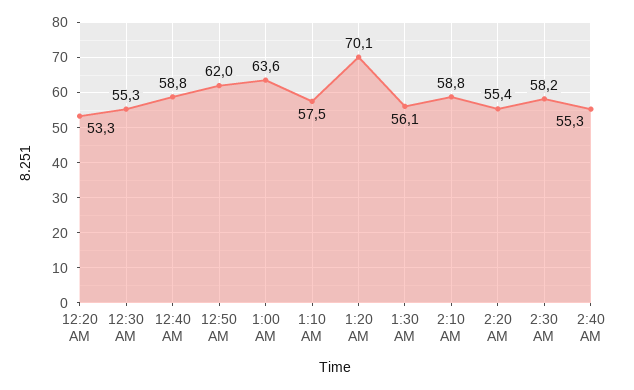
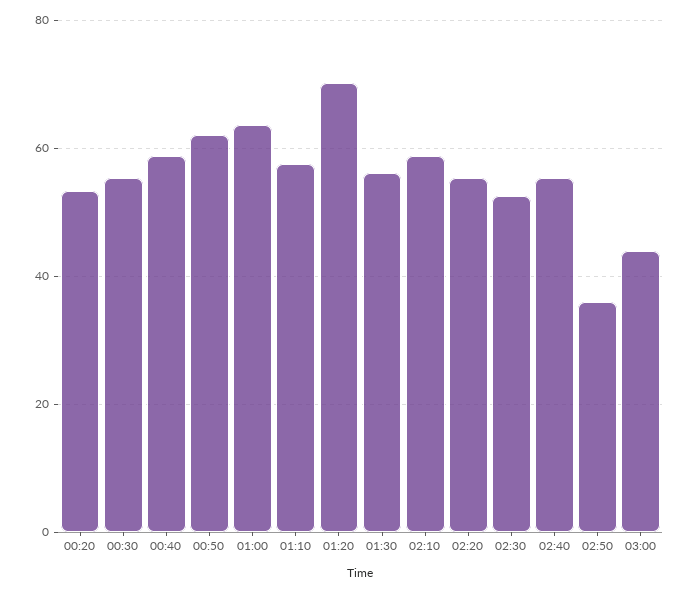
2:30 AM: 58.2 -> 52
02:50: none -> 36
03:00: none -> 44

